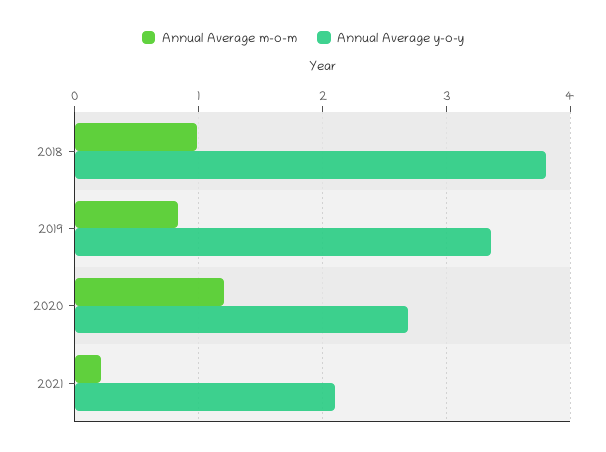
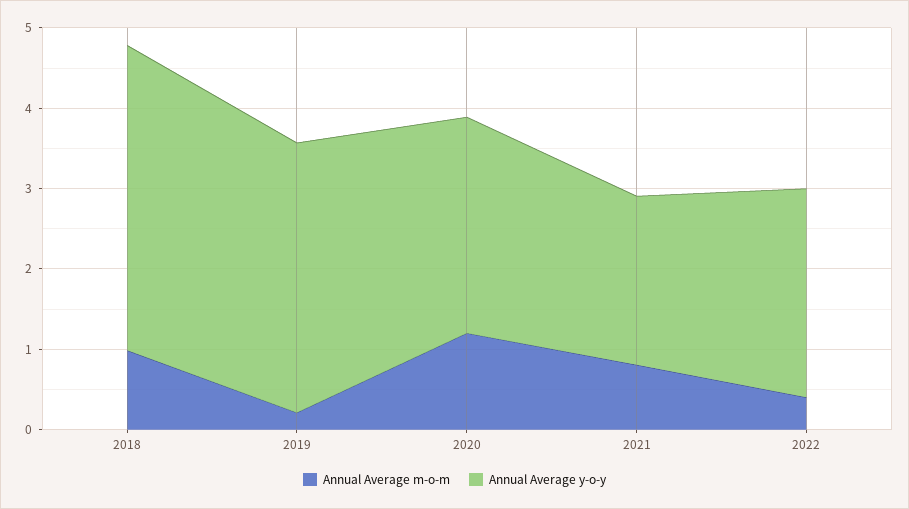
Annual Average m-o-m, 2019: 0.8 -> 0.2
Annual Average m-o-m, 2021: 0.2 -> 0.8
Annual Average m-o-m, 2022: none -> 0.4
Annual Average y-o-y, 2022: none -> 2.6

